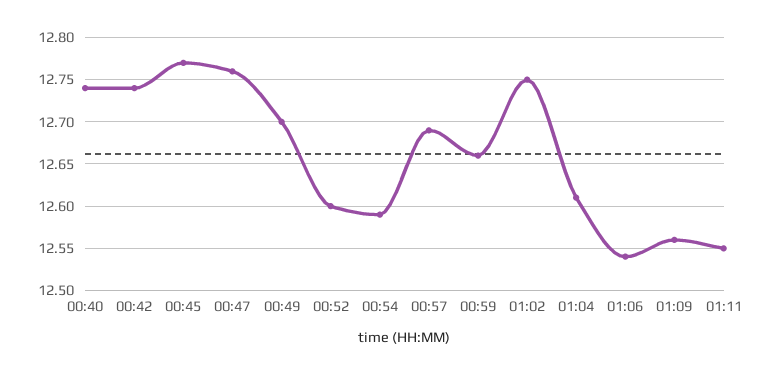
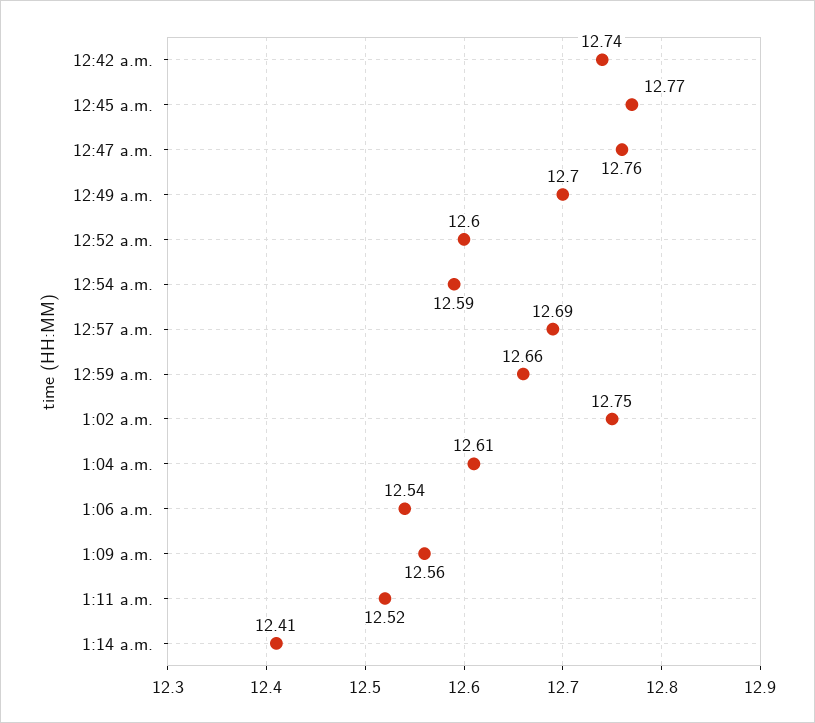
00:40: 12.74 -> none
01:11: 12.55 -> 12.52
1:14 a.m.: none -> 12.41

